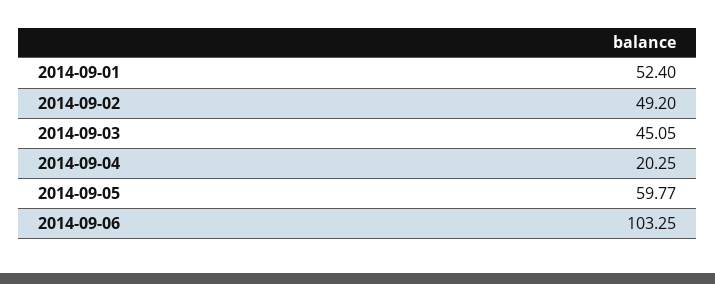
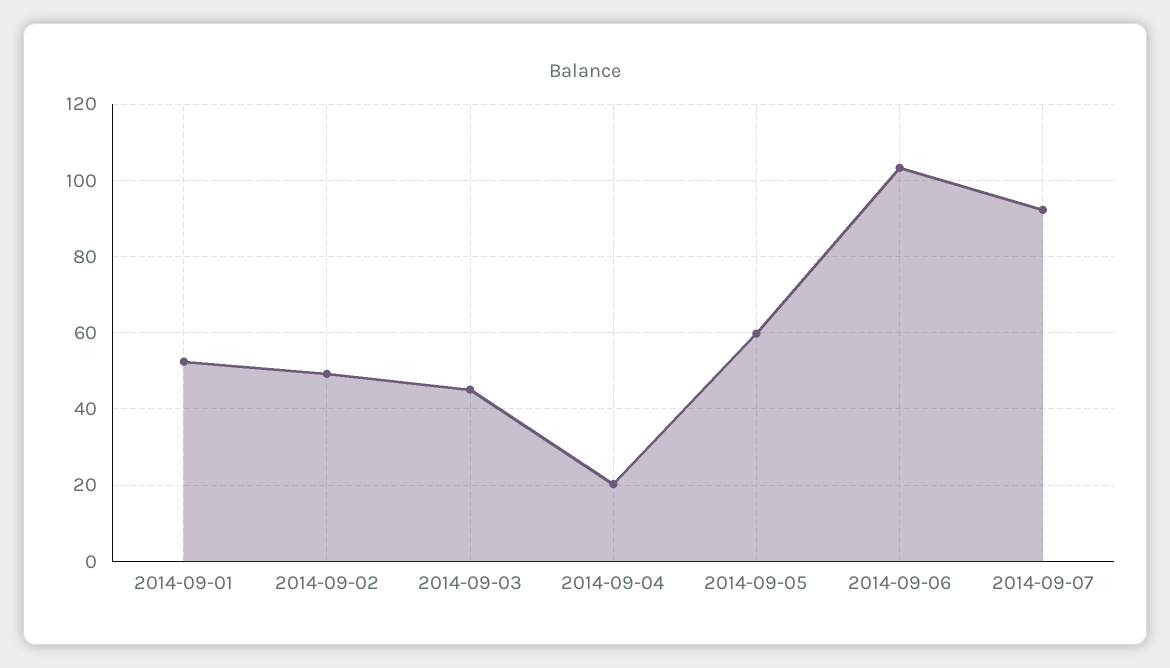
2014-09-07: none -> 92

